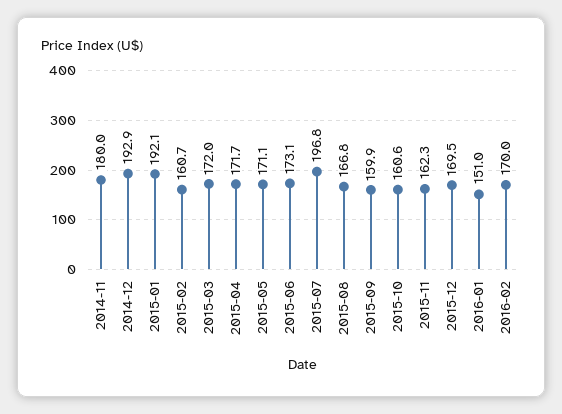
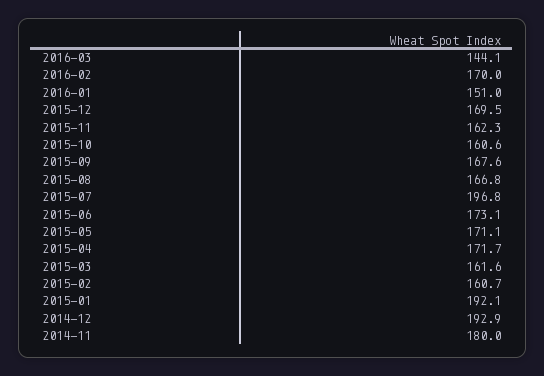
2015-03: 172 -> 161.6
2015-09: 159.9 -> 167.6
2016-03: none -> 144.1

